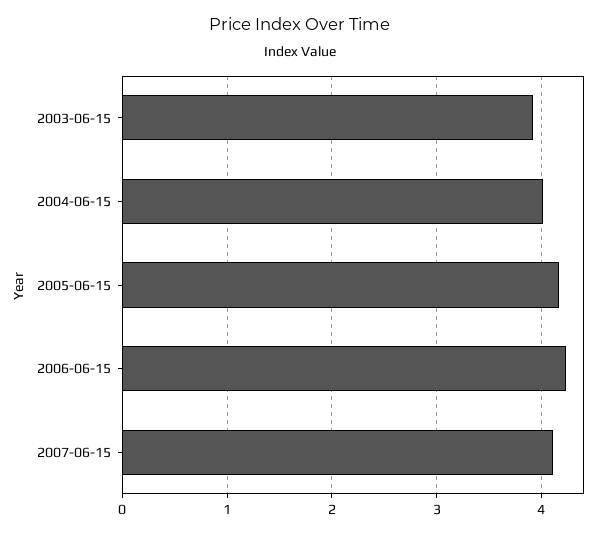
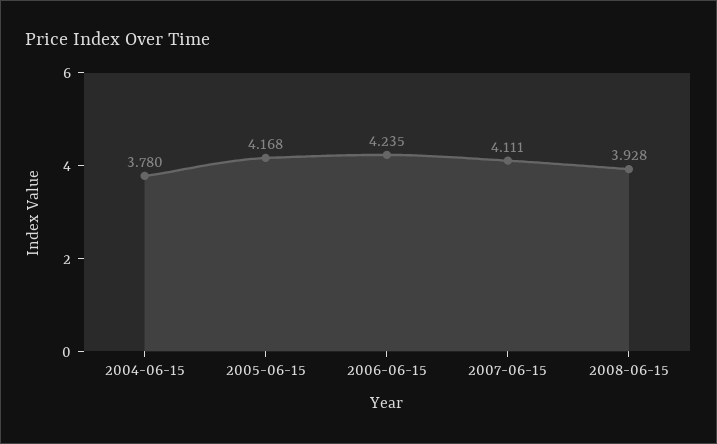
2003-06-15: 3.9 -> none
2004-06-15: 4 -> 3.78
2008-06-15: none -> 3.928

